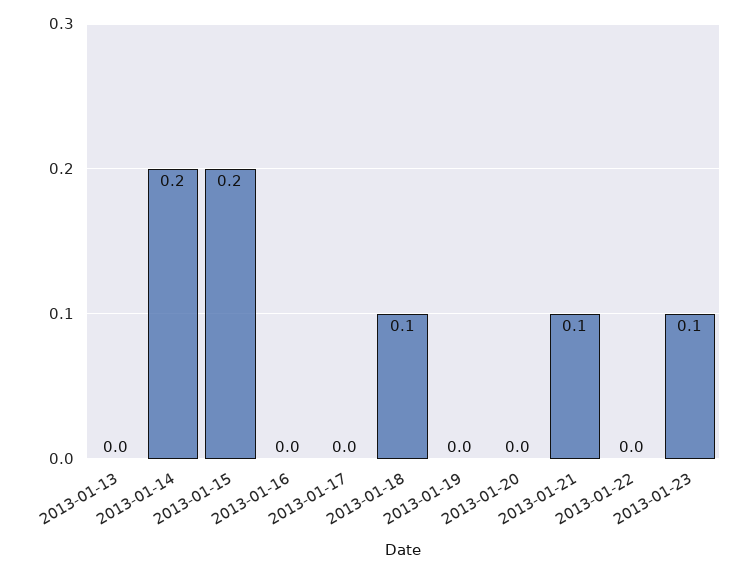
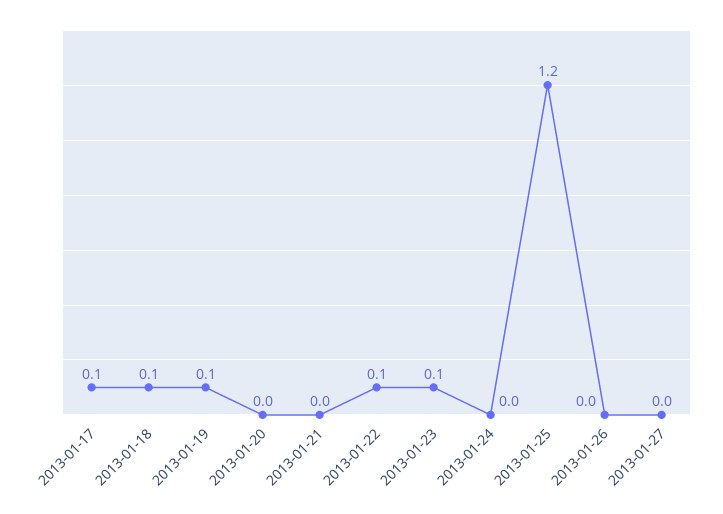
2013-01-13: 0 -> none
2013-01-14: 0.2 -> none
2013-01-15: 0.2 -> none
2013-01-16: 0 -> none
2013-01-17: 0 -> 0.1
2013-01-19: 0 -> 0.1
2013-01-21: 0.1 -> 0
2013-01-22: 0 -> 0.1
2013-01-24: none -> 0
2013-01-25: none -> 1.2
2013-01-26: none -> 0
2013-01-27: none -> 0

